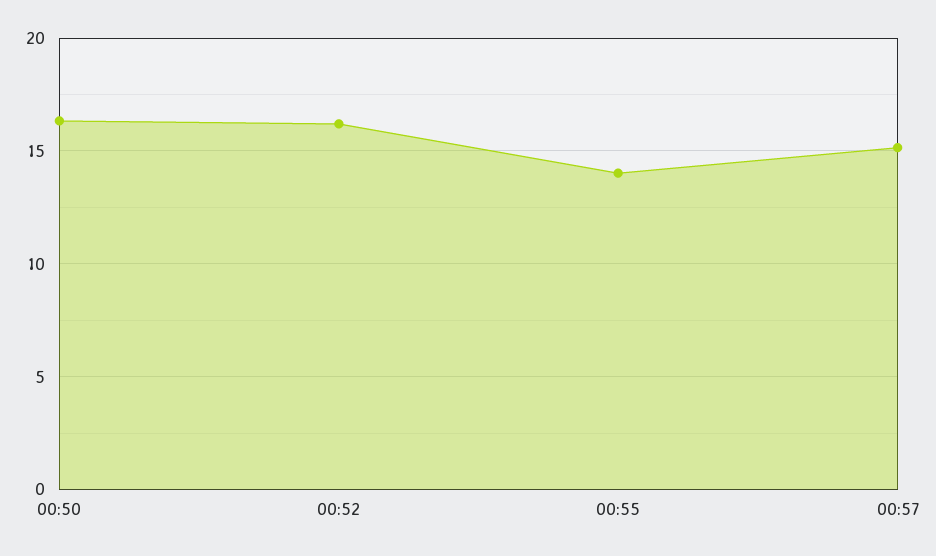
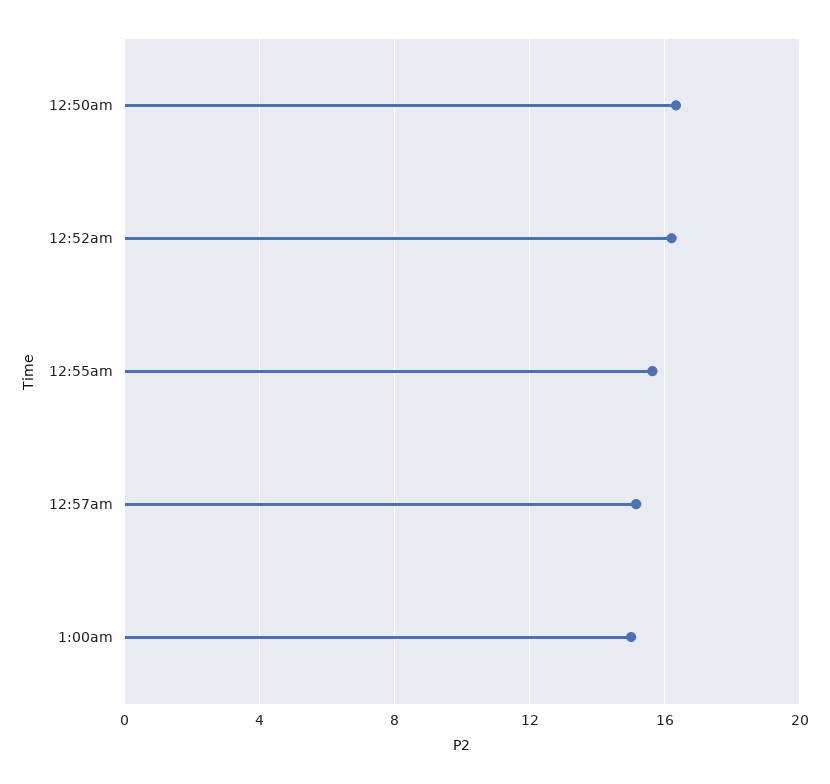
00:55: 14 -> 15.5
1:00am: none -> 15

